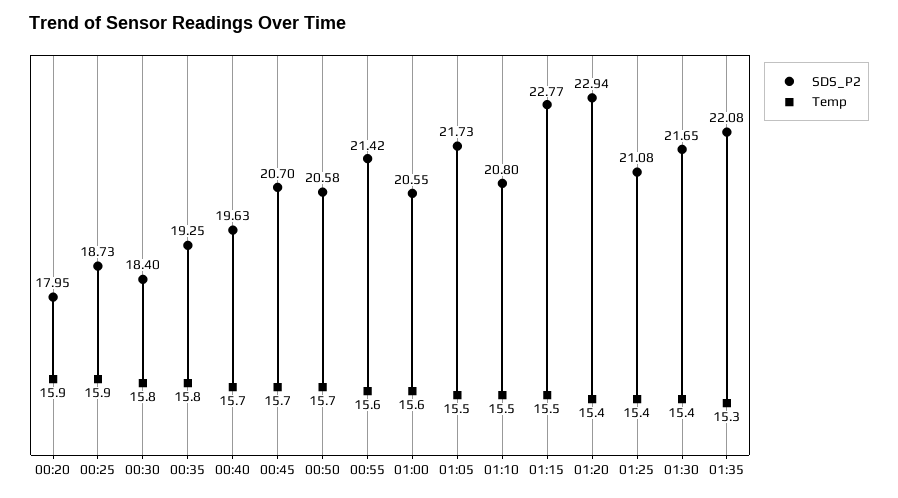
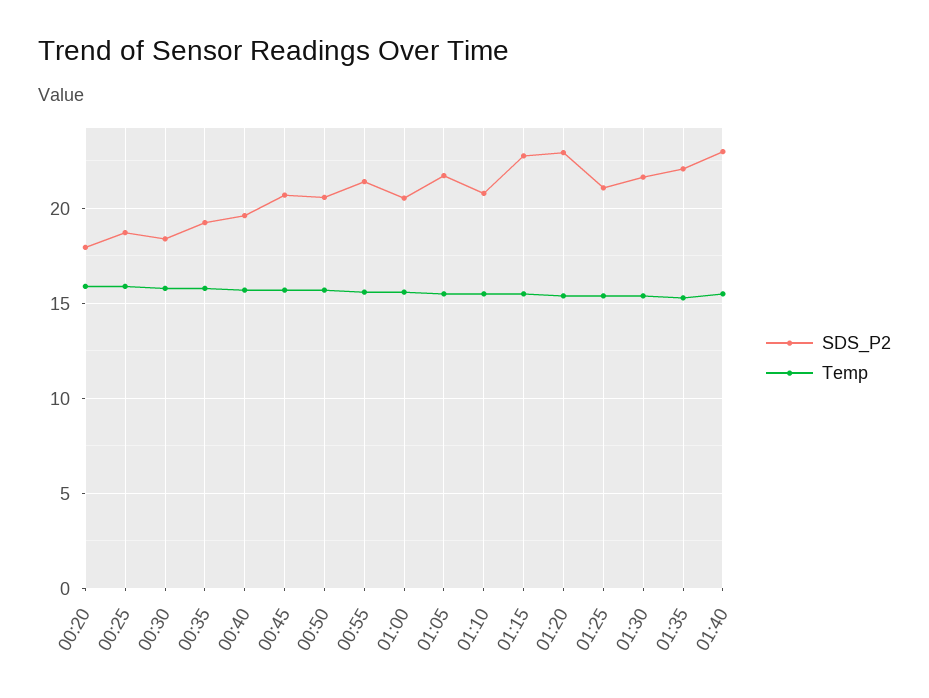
SDS_P2, 01:40: none -> 23
Temp, 01:40: none -> 15.5

